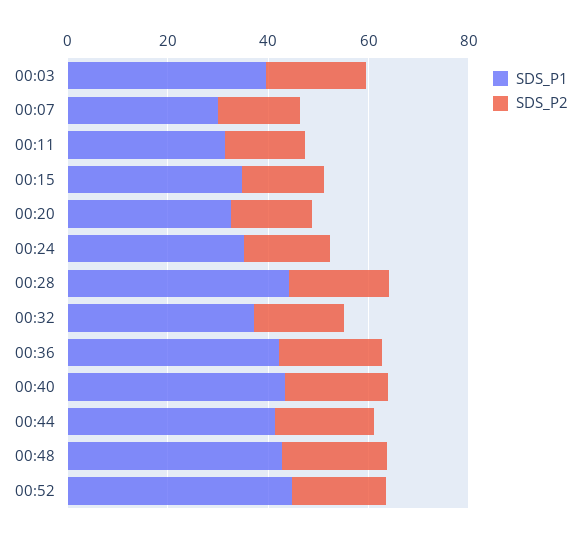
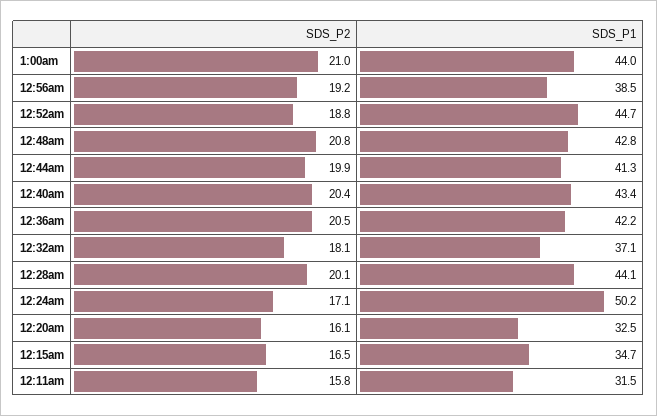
SDS_P1, 00:03: 40 -> none
SDS_P2, 00:03: 20 -> none
SDS_P1, 00:07: 30 -> none
SDS_P2, 00:07: 15 -> none
SDS_P1, 00:24: 35 -> 50.2
SDS_P2, 1:00am: none -> 21
SDS_P1, 1:00am: none -> 44
SDS_P2, 12:56am: none -> 19.2
SDS_P1, 12:56am: none -> 38.5

